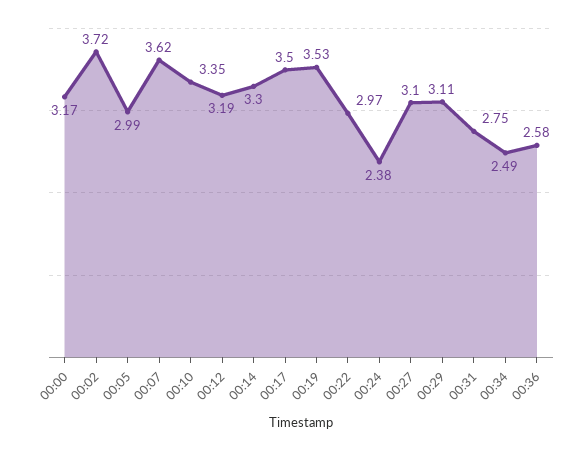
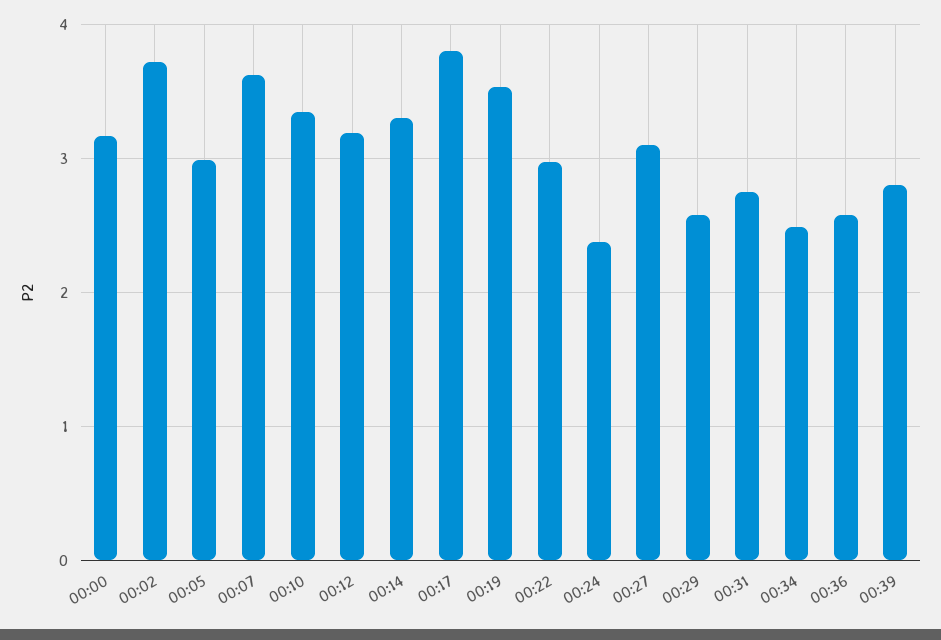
00:17: 3.5 -> 3.8
00:29: 3.11 -> 2.6
00:39: none -> 2.8

